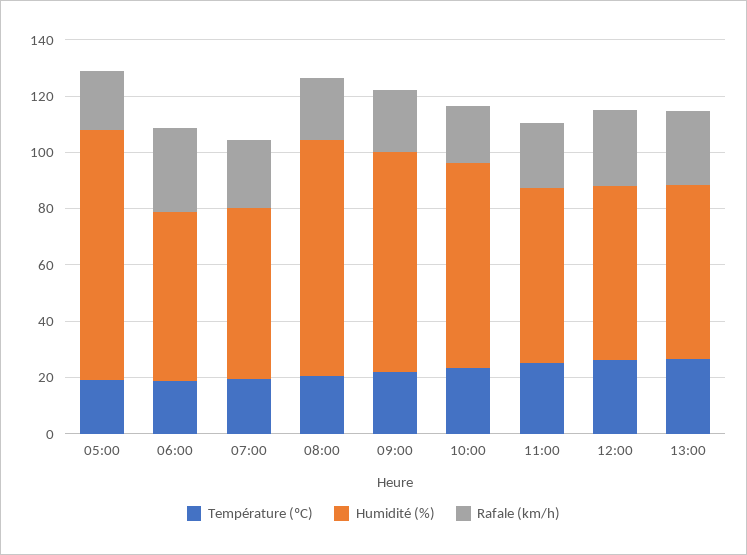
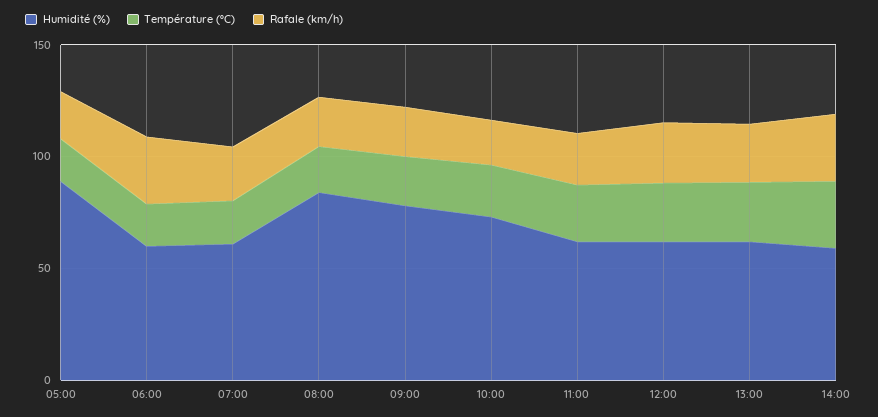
Humidité (%), 14:00: none -> 60
Température (ºC), 14:00: none -> 30
Rafale (km/h), 14:00: none -> 30

